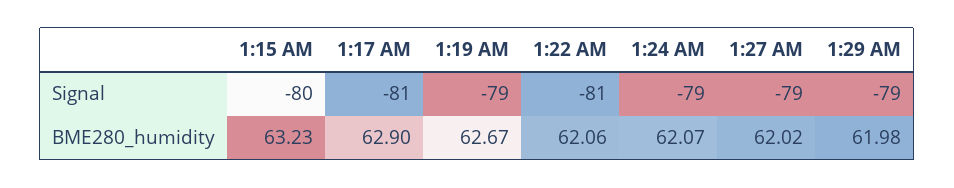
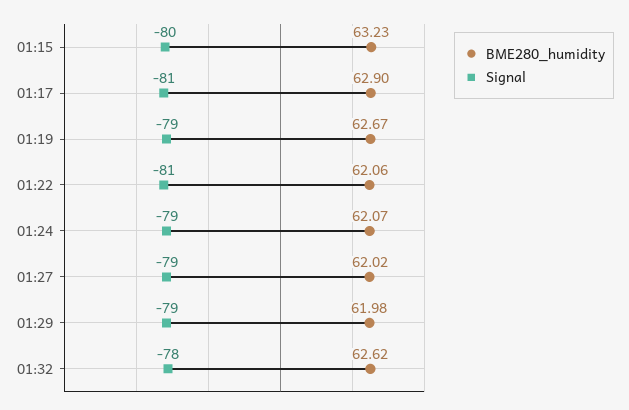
BME280_humidity, 01:32: none -> 62.62
Signal, 01:32: none -> -78

